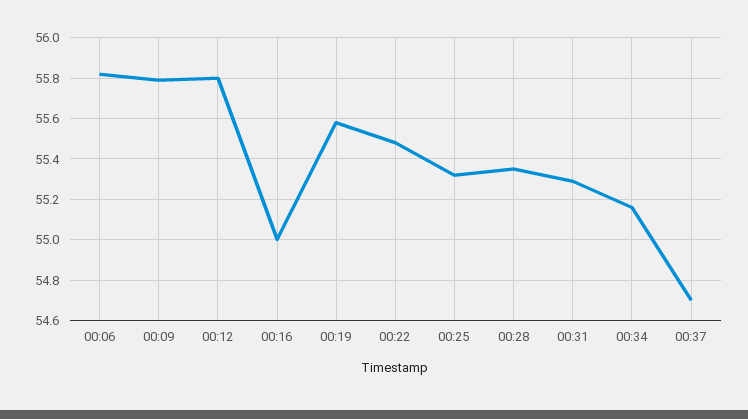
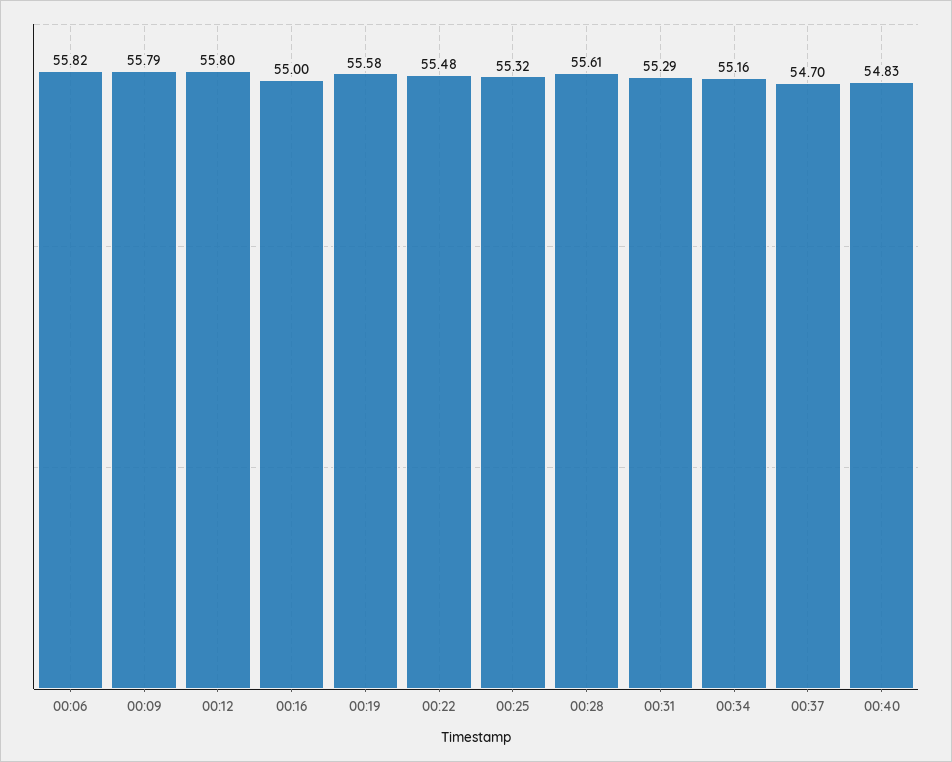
00:28: 55.35 -> 55.61
00:40: none -> 54.83

